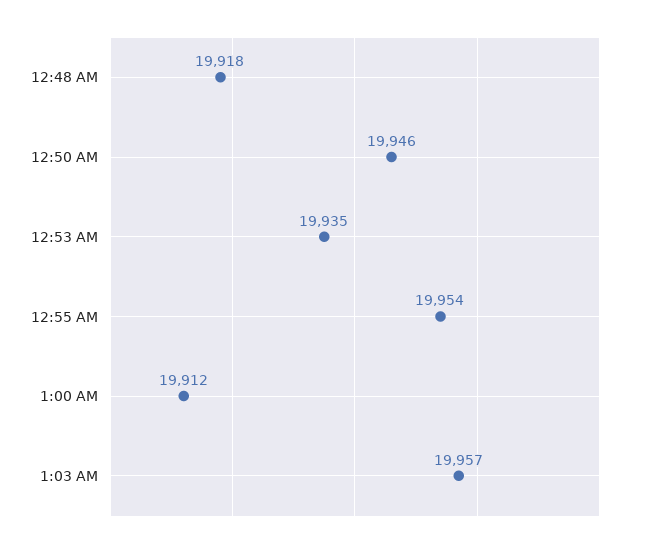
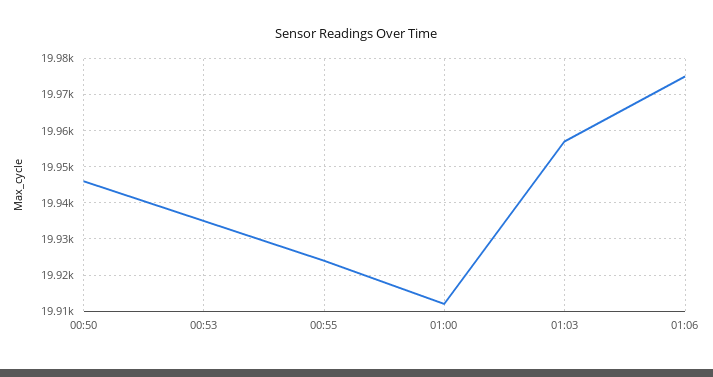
12:48 AM: 19918 -> none
12:55 AM: 19954 -> 19925
01:06: none -> 19975

